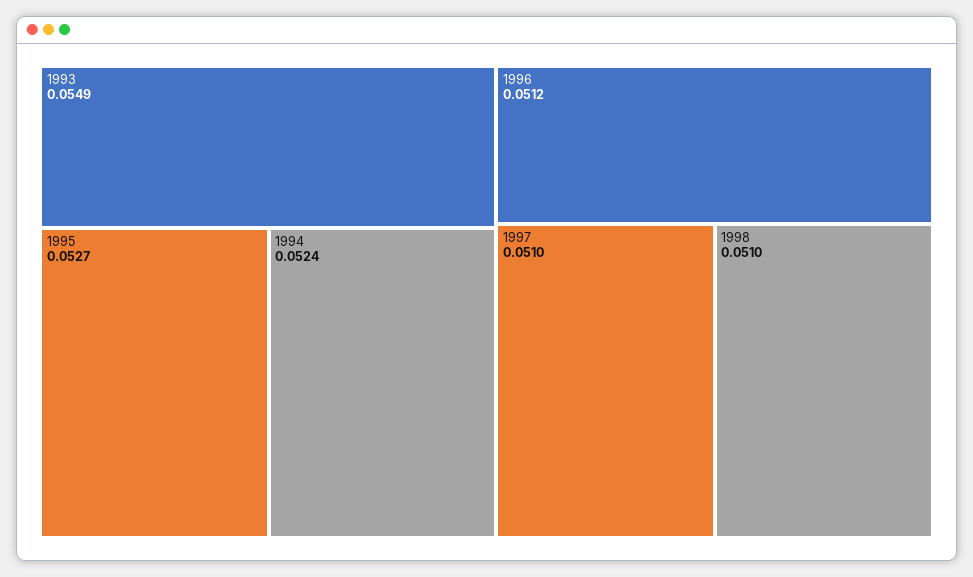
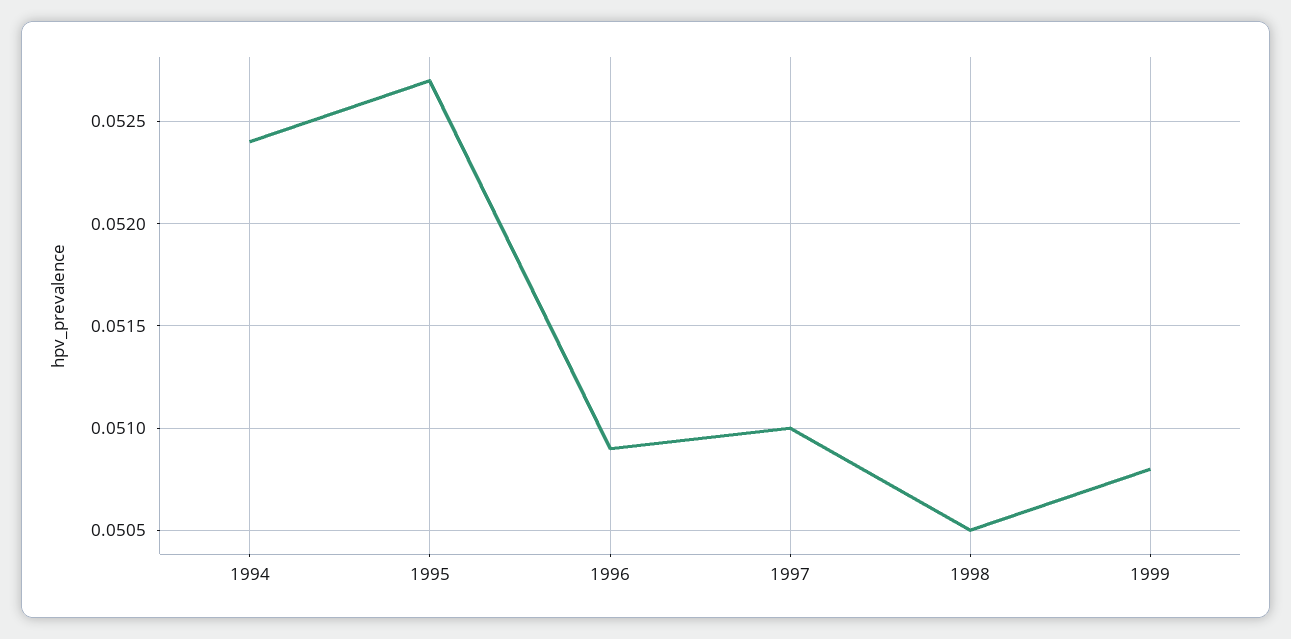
1993: 0.0549 -> none
1996: 0.0512 -> 0.0509
1998: 0.051 -> 0.0505
1999: none -> 0.0508

